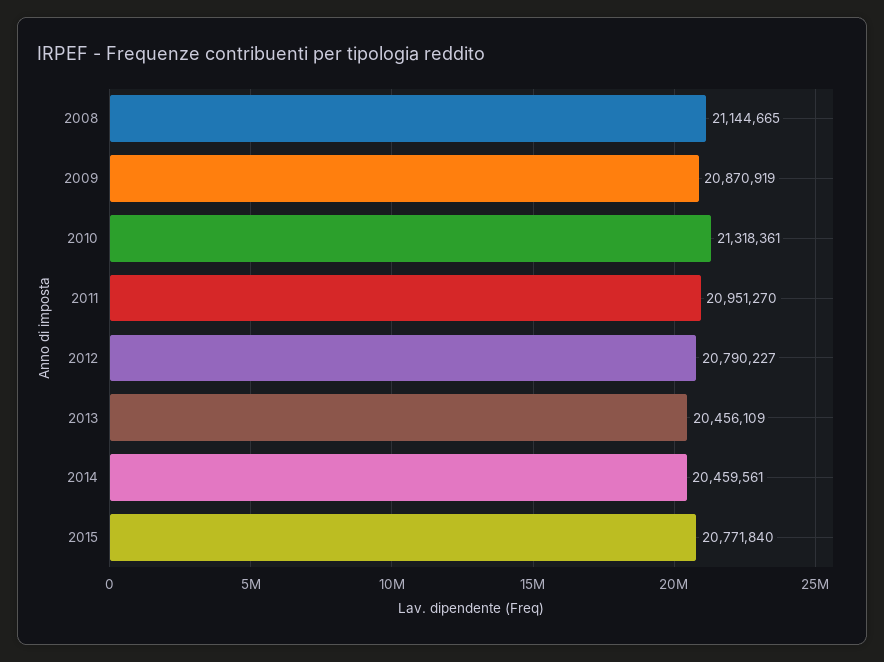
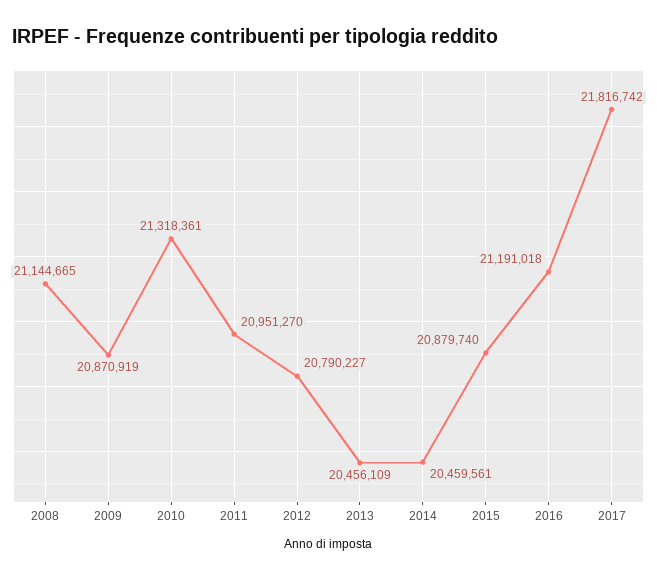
2015: 20771840 -> 20879740
2016: none -> 21191018
2017: none -> 21816742

